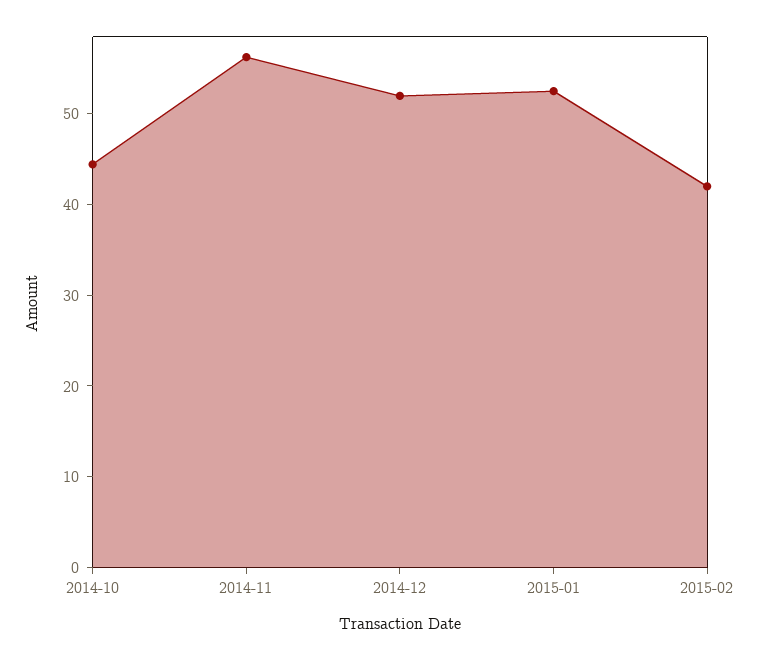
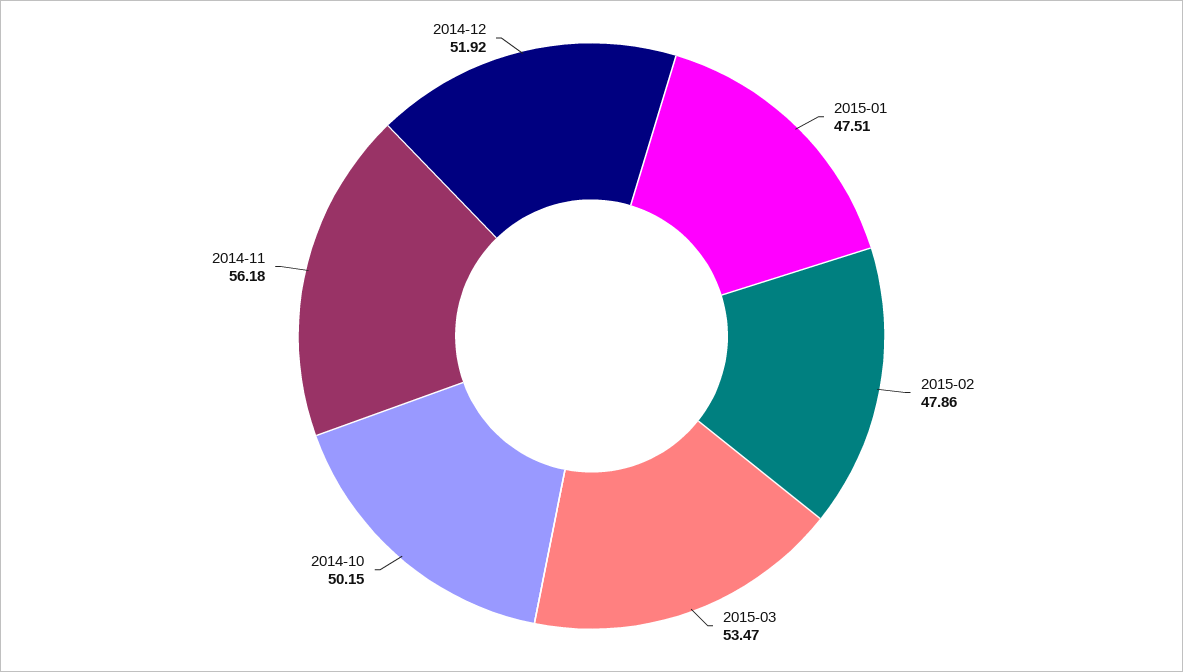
2014-10: 44 -> 50.15
2015-01: 52 -> 47.51
2015-02: 42 -> 47.86
2015-03: none -> 53.47

